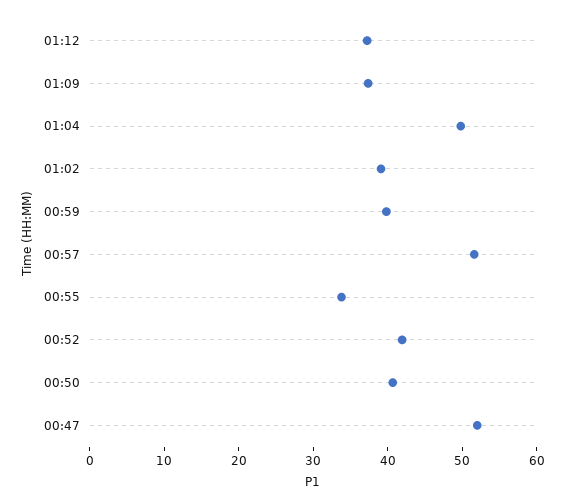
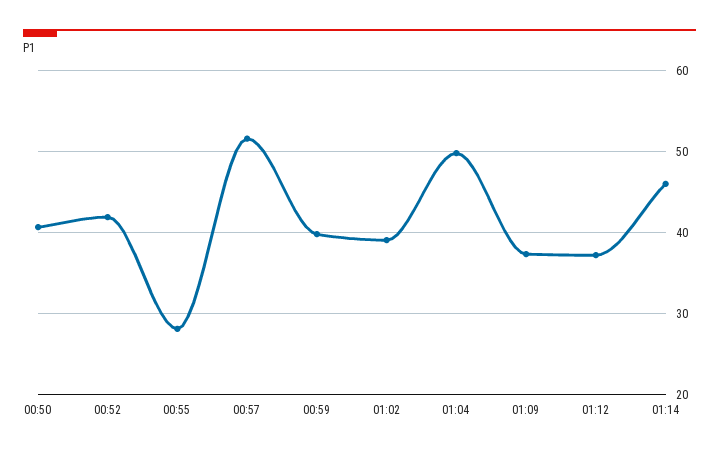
00:55: 34 -> 28
00:47: 52 -> none
01:14: none -> 46

